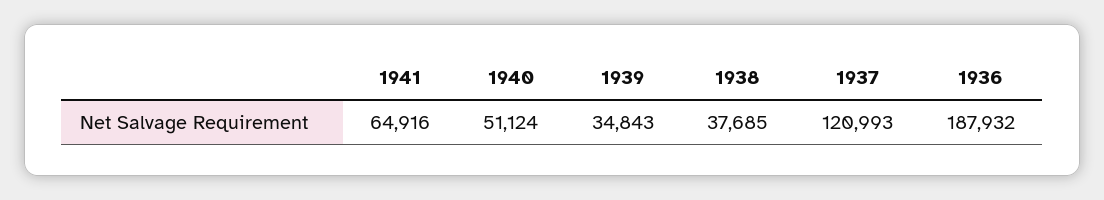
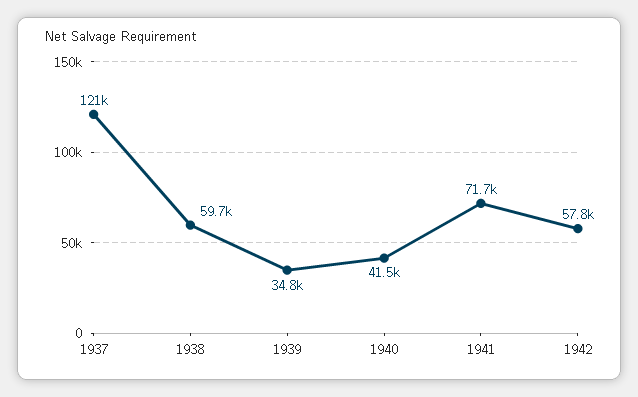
1941: 64916 -> 71700
1940: 51124 -> 41500
1938: 37685 -> 59700
1936: 187932 -> none
1942: none -> 57800

